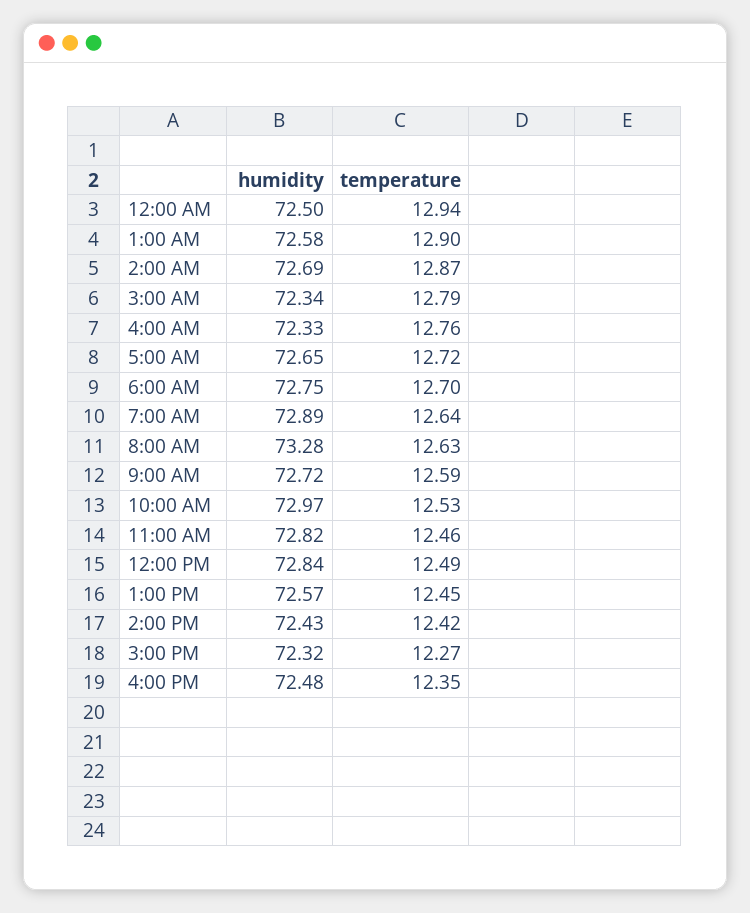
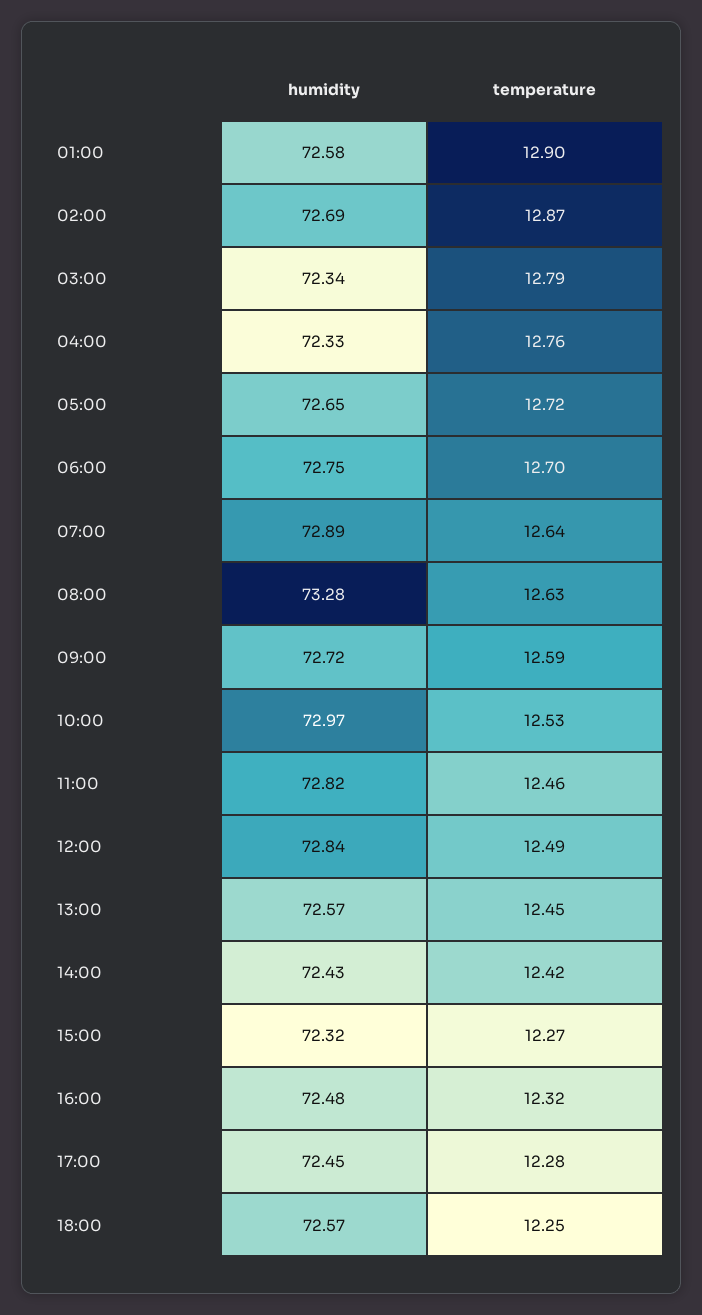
humidity, 12:00 AM: 72.5 -> none
temperature, 12:00 AM: 12.94 -> none
temperature, 4:00 PM: 12.35 -> 12.32
humidity, 17:00: none -> 72.45
temperature, 17:00: none -> 12.28
humidity, 18:00: none -> 72.57
temperature, 18:00: none -> 12.25

